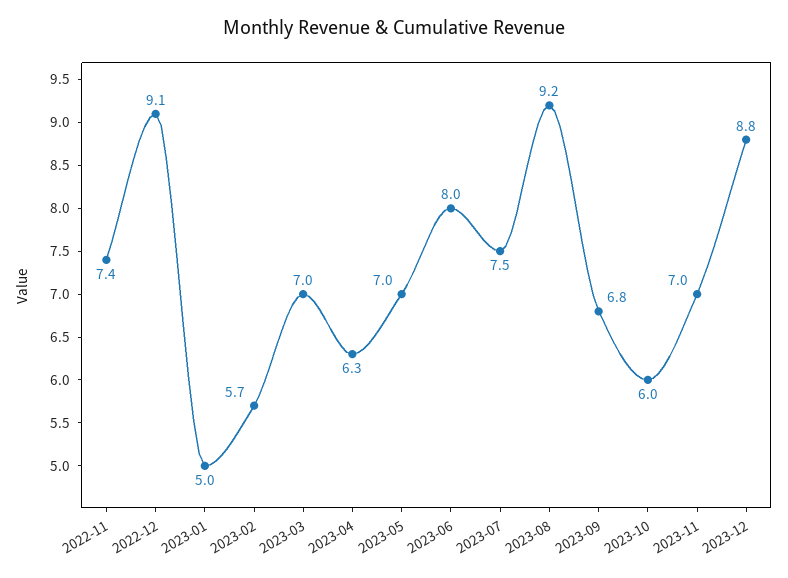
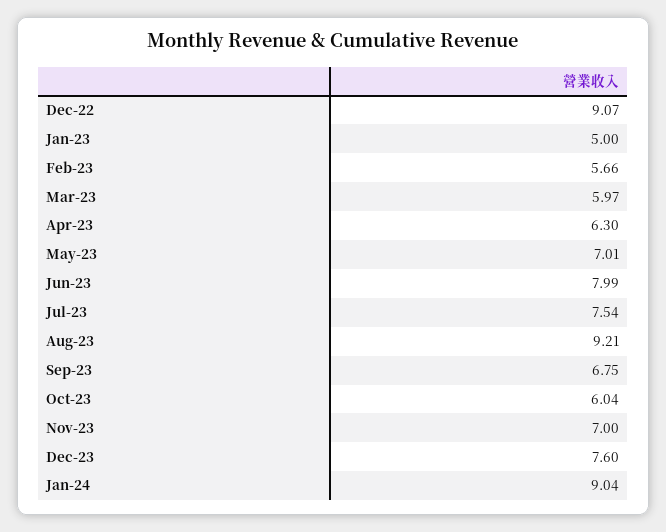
2022-11: 7.4 -> none
2023-03: 7 -> 5.97
2023-12: 8.8 -> 7.6
Jan-24: none -> 9.04

